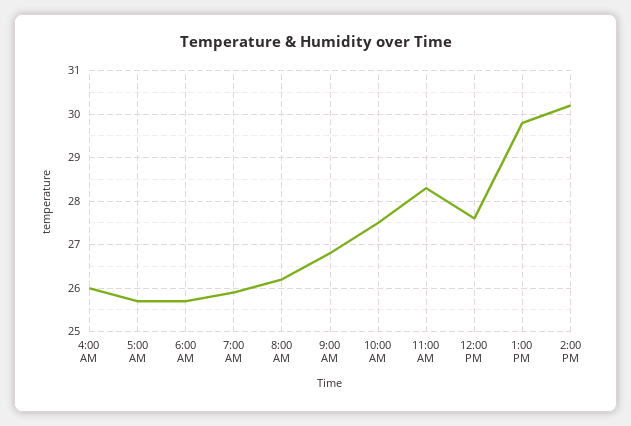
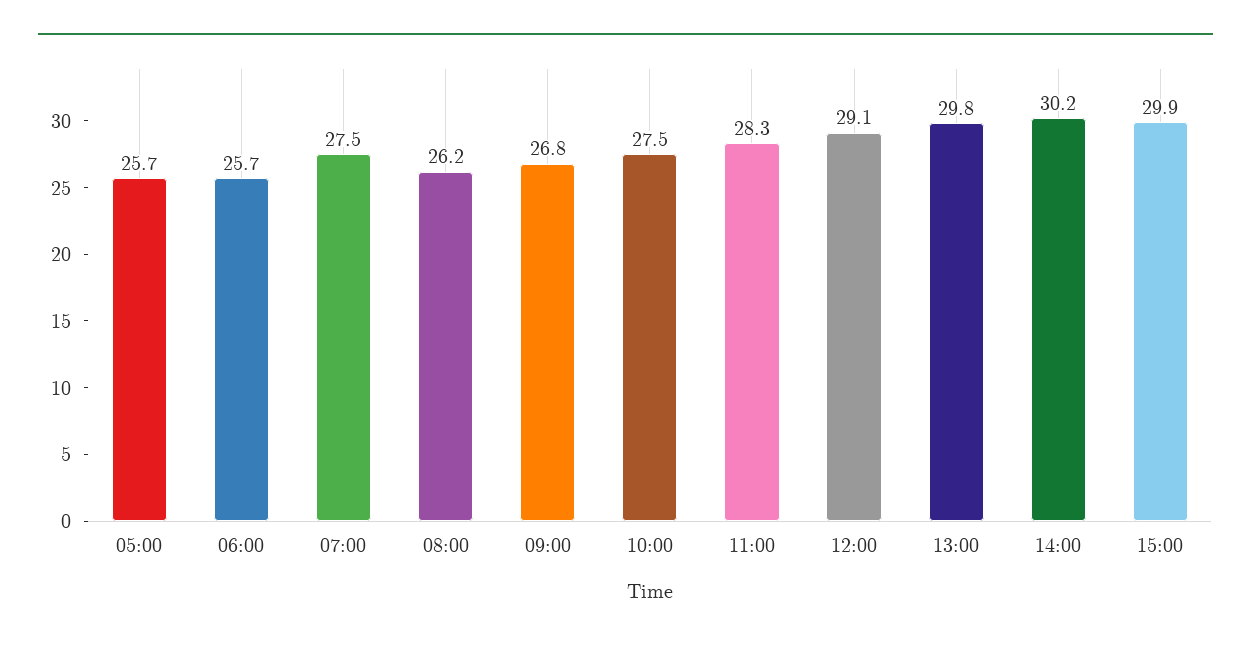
4:00 AM: 26 -> none
7:00 AM: 26 -> 27.5
12:00 PM: 27.5 -> 29.1
15:00: none -> 29.9

